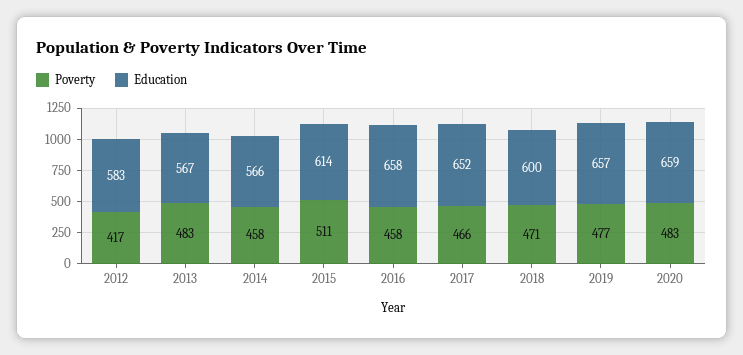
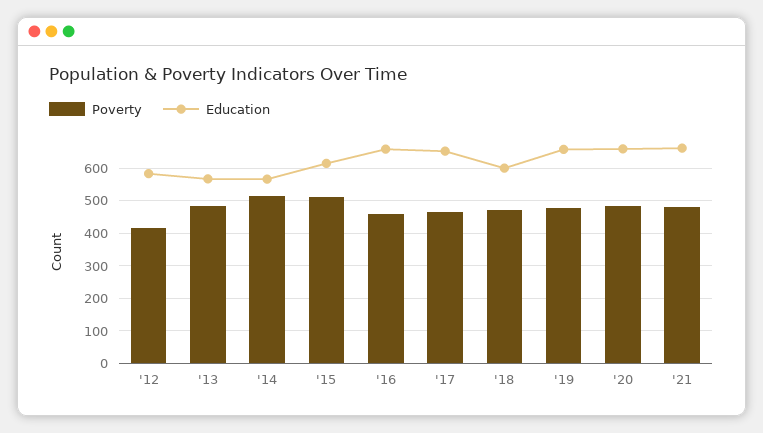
Poverty, 2014: 458 -> 520
Poverty, '21: none -> 480
Education, '21: none -> 660

